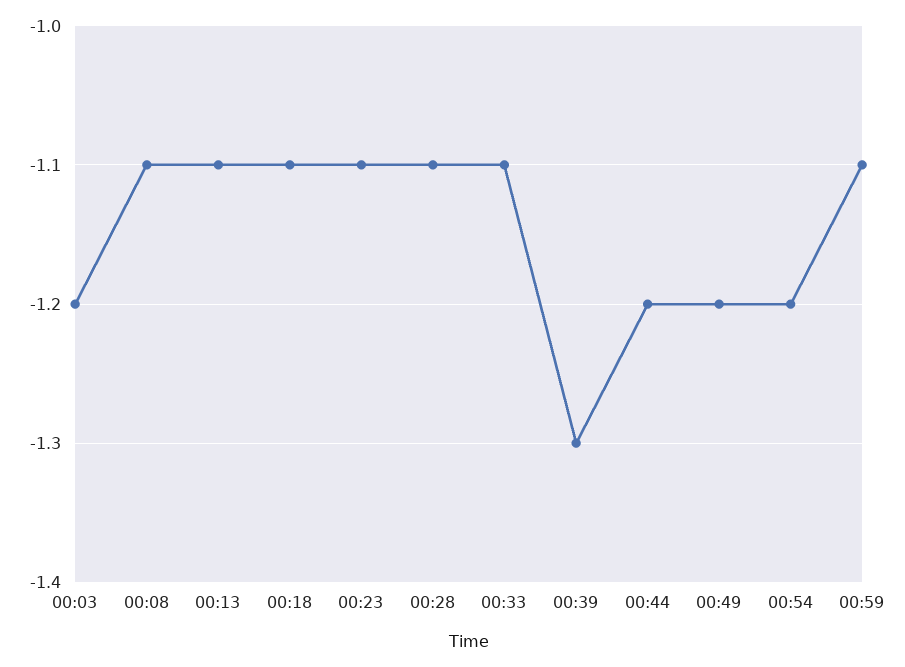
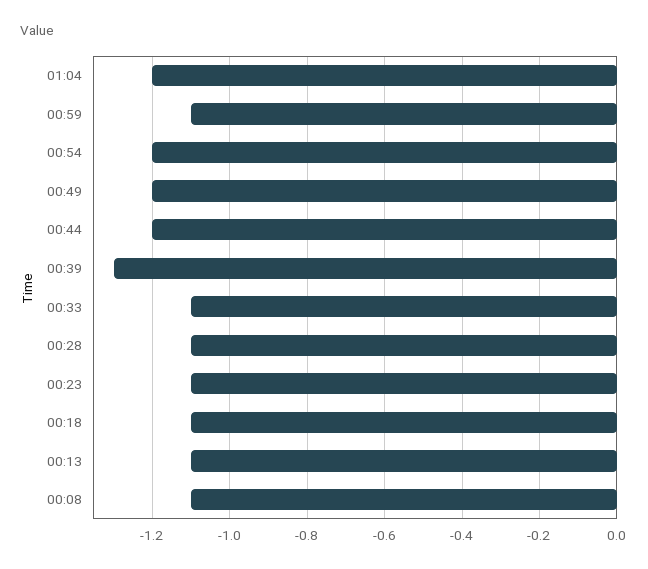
00:03: -1.2 -> none
01:04: none -> -1.2

